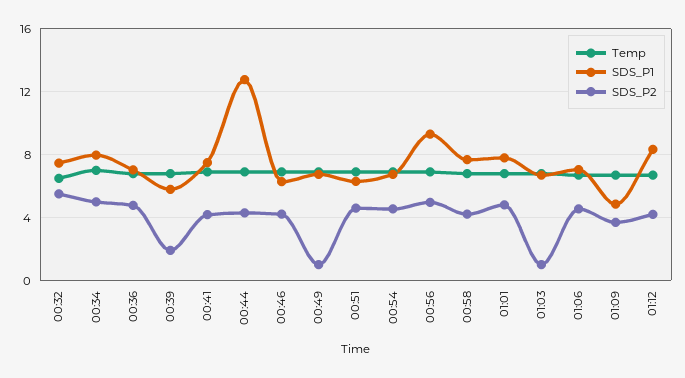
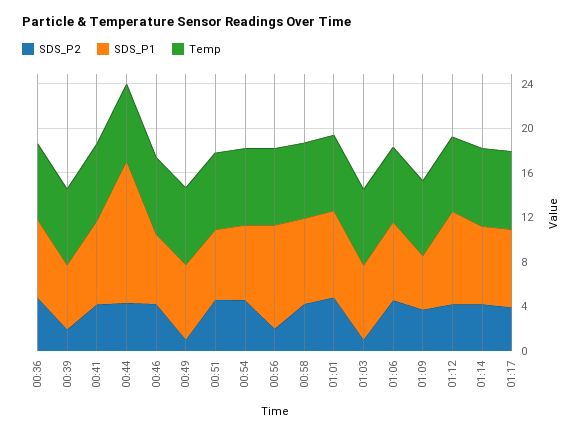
Temp, 00:32: 6.5 -> none
SDS_P1, 00:32: 7.5 -> none
SDS_P2, 00:32: 5.5 -> none
Temp, 00:34: 7 -> none
SDS_P1, 00:34: 8 -> none
SDS_P2, 00:34: 5 -> none
SDS_P2, 00:56: 5 -> 2
SDS_P2, 01:14: none -> 4
SDS_P1, 01:14: none -> 7
Temp, 01:14: none -> 7
SDS_P2, 01:17: none -> 4
SDS_P1, 01:17: none -> 7
Temp, 01:17: none -> 7

